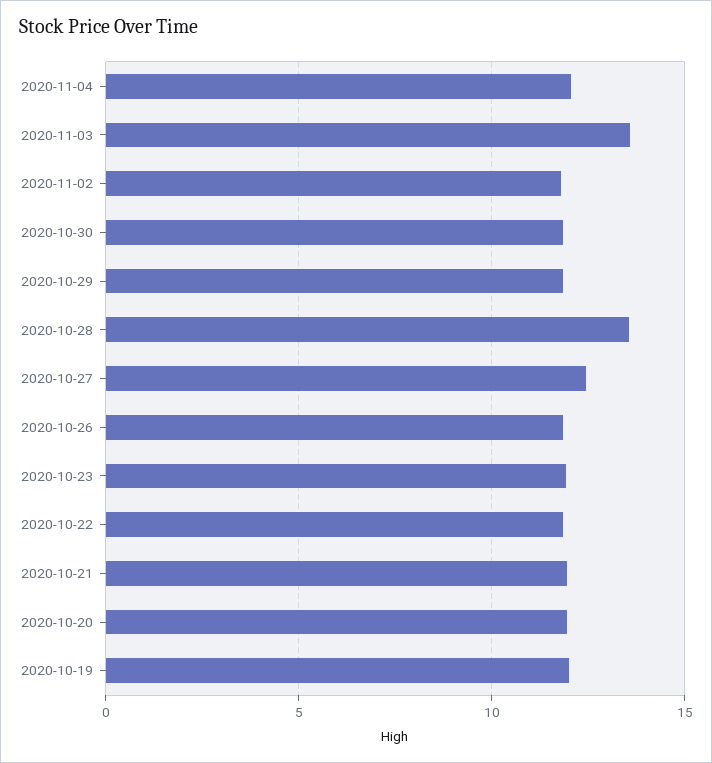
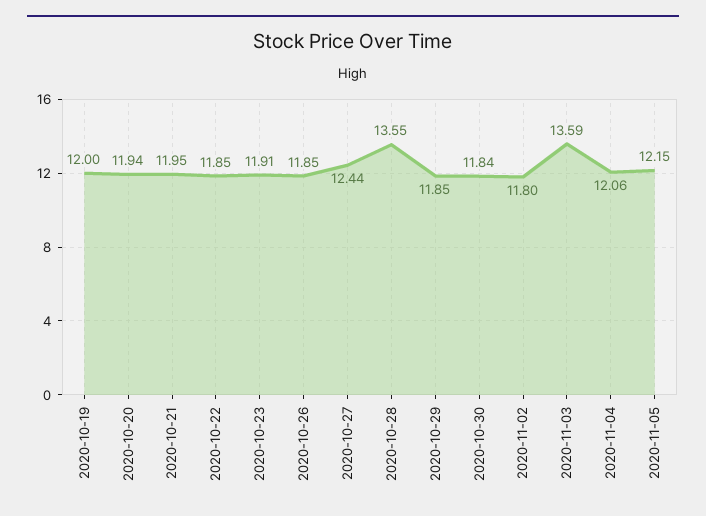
2020-11-05: none -> 12.15

